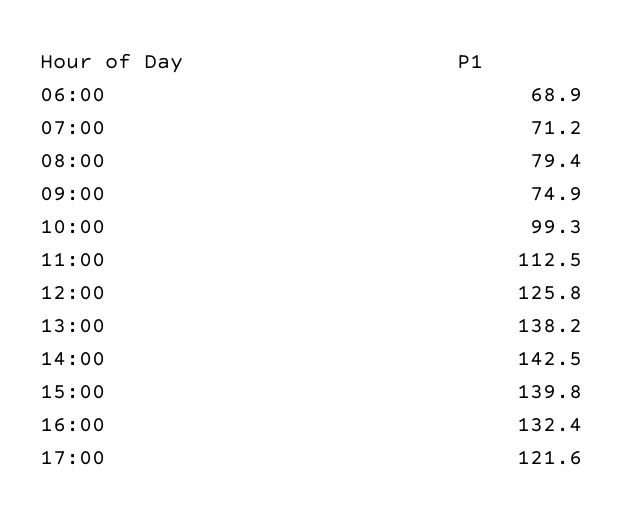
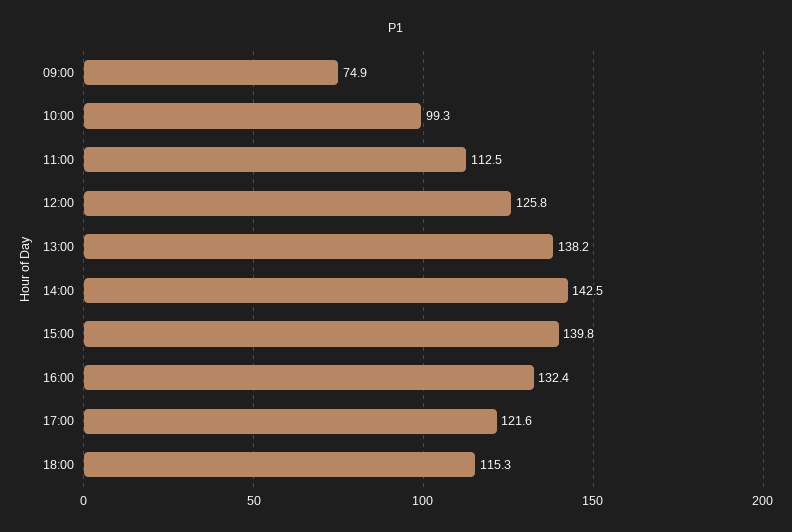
06:00: 68.9 -> none
07:00: 71.2 -> none
08:00: 79.4 -> none
18:00: none -> 115.3

